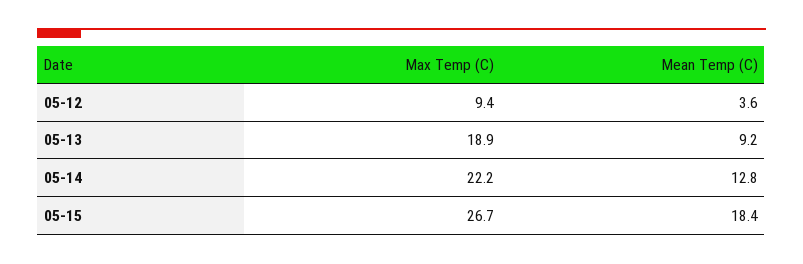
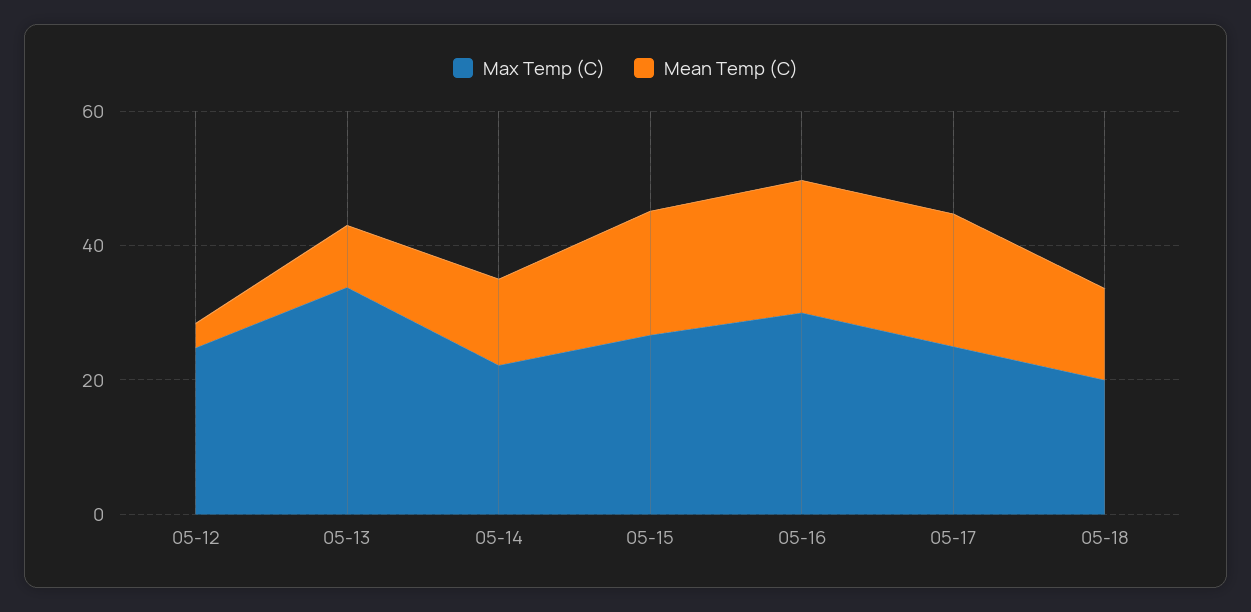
Max Temp (C), 05-12: 9.4 -> 25
Max Temp (C), 05-13: 18.9 -> 35
Max Temp (C), 05-16: none -> 30
Mean Temp (C), 05-16: none -> 20
Max Temp (C), 05-17: none -> 25
Mean Temp (C), 05-17: none -> 20
Max Temp (C), 05-18: none -> 20
Mean Temp (C), 05-18: none -> 15

